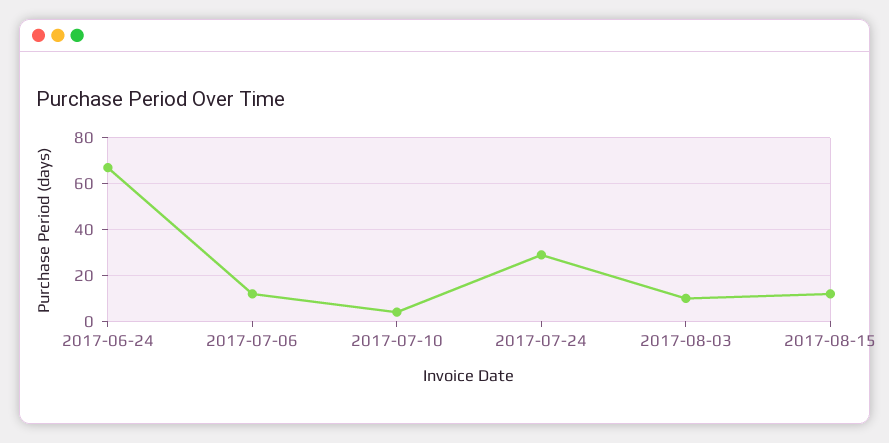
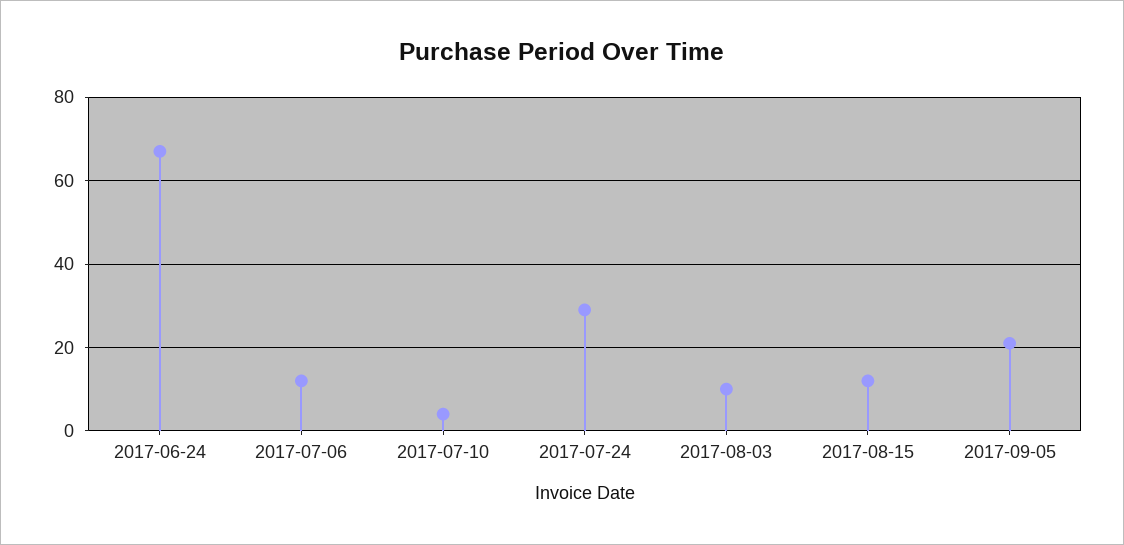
2017-09-05: none -> 20

